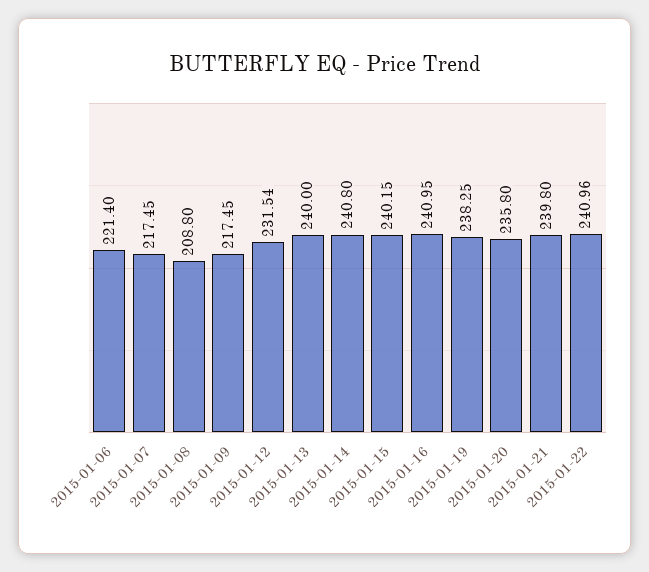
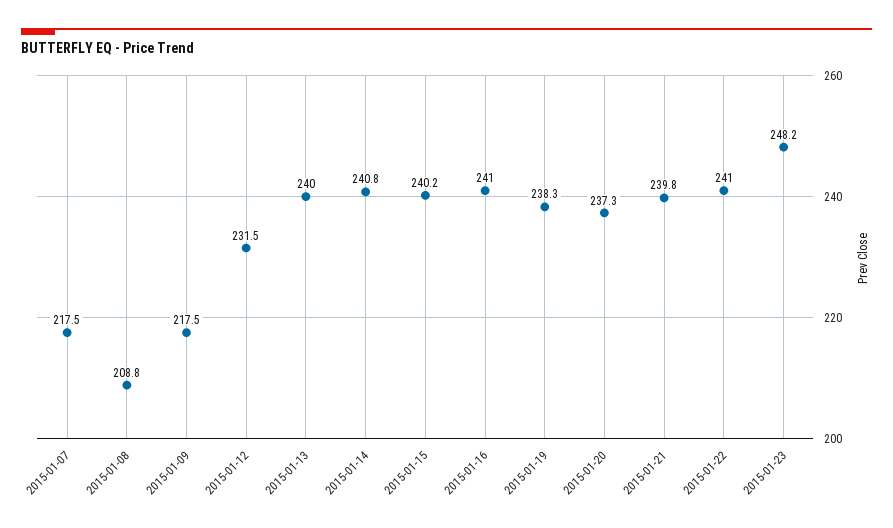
2015-01-06: 221.4 -> none
2015-01-20: 235.8 -> 237.3
2015-01-23: none -> 248.2

